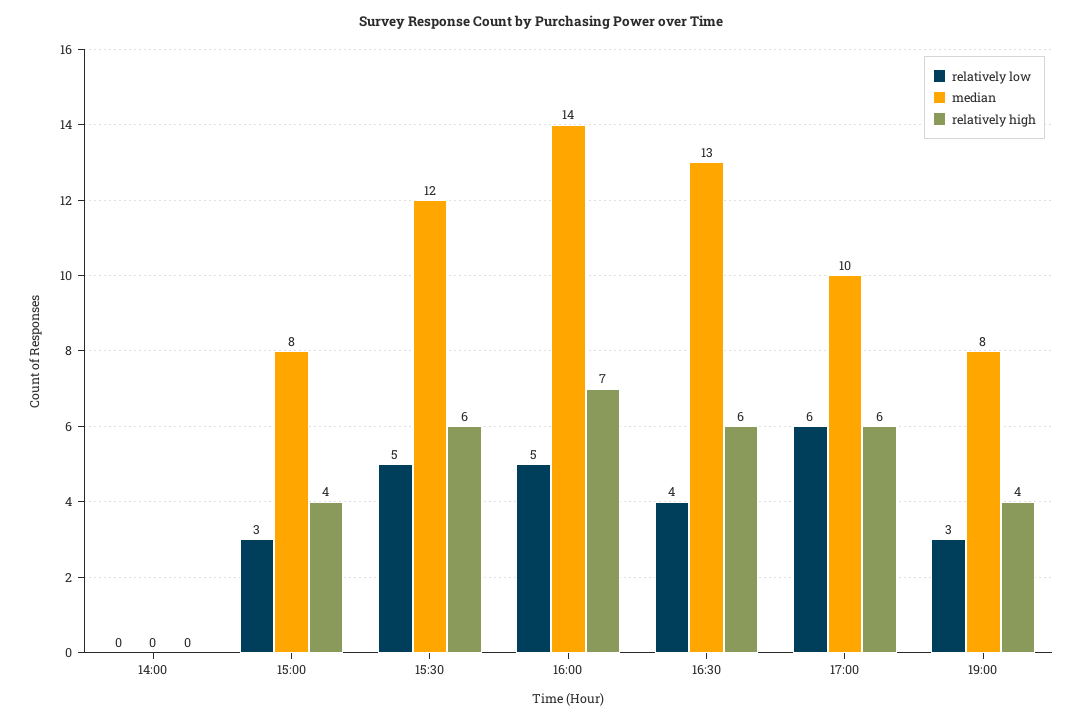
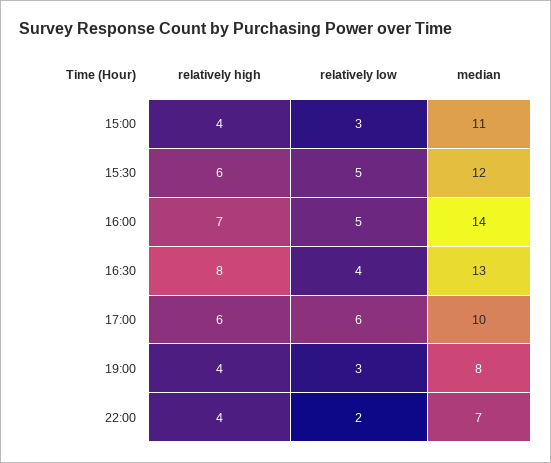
relatively low, 14:00: 0 -> none
median, 14:00: 0 -> none
relatively high, 14:00: 0 -> none
median, 15:00: 8 -> 11
relatively high, 16:30: 6 -> 8
relatively high, 22:00: none -> 4
relatively low, 22:00: none -> 2
median, 22:00: none -> 7

